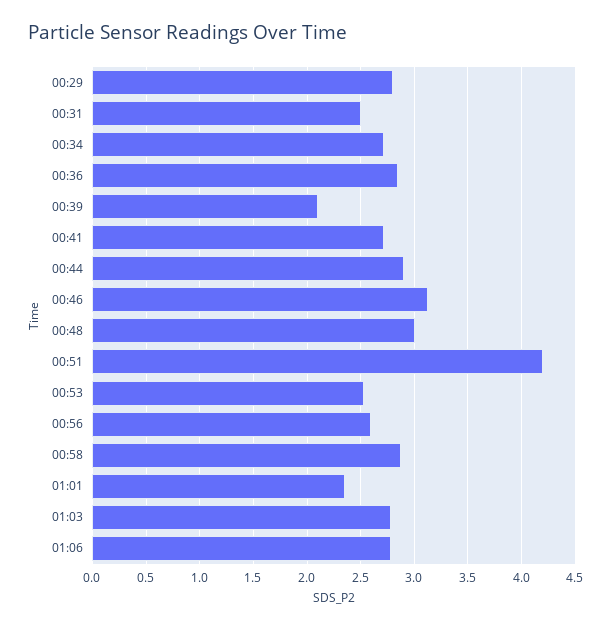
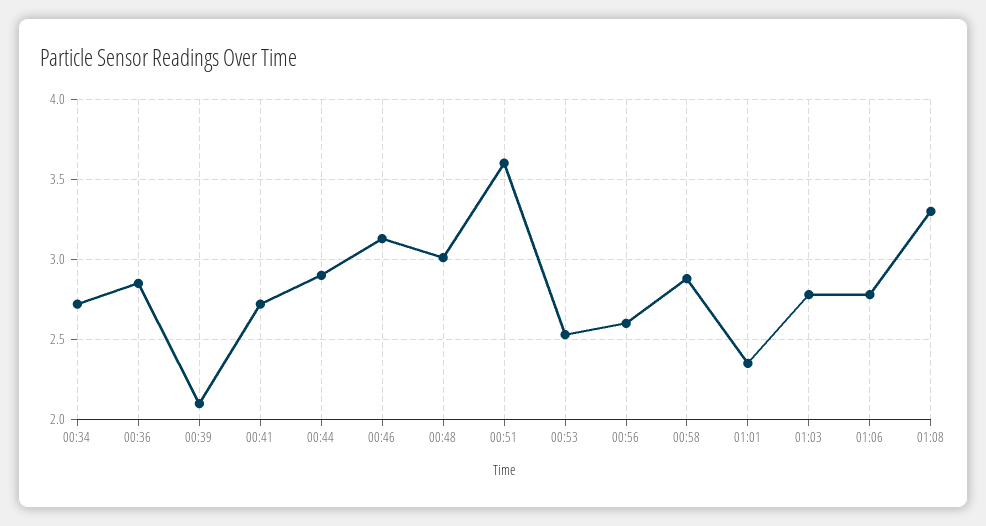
00:29: 2.8 -> none
00:31: 2.5 -> none
00:51: 4.2 -> 3.6
01:08: none -> 3.3

